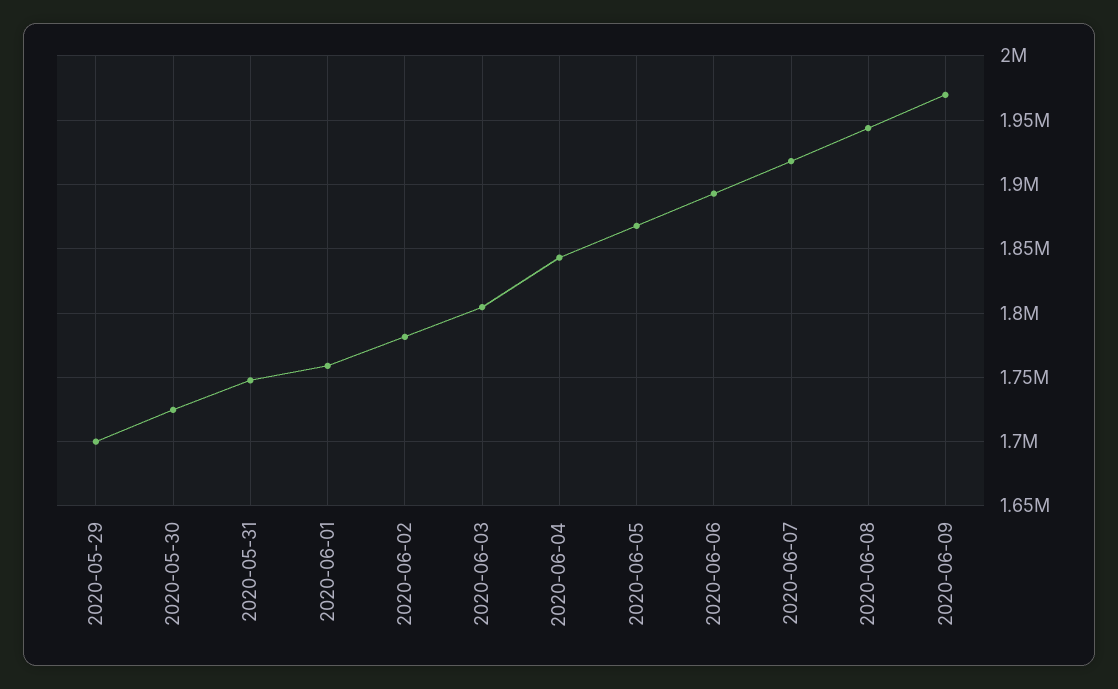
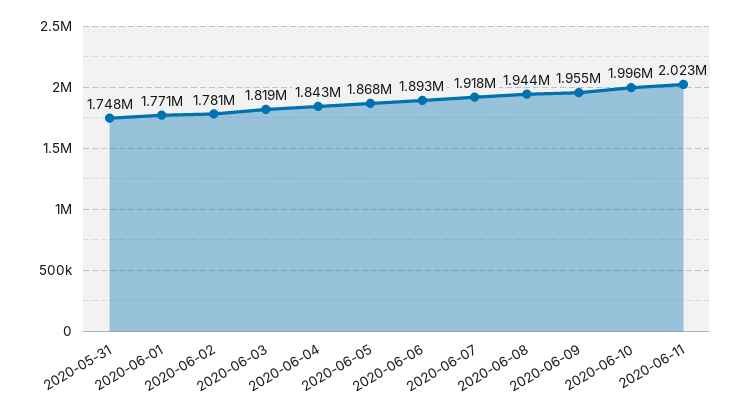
2020-05-29: 1700000 -> none
2020-05-30: 1725000 -> none
2020-06-01: 1760000 -> 1771000
2020-06-03: 1805000 -> 1819000
2020-06-09: 1970000 -> 1955000
2020-06-10: none -> 1996000
2020-06-11: none -> 2023000

